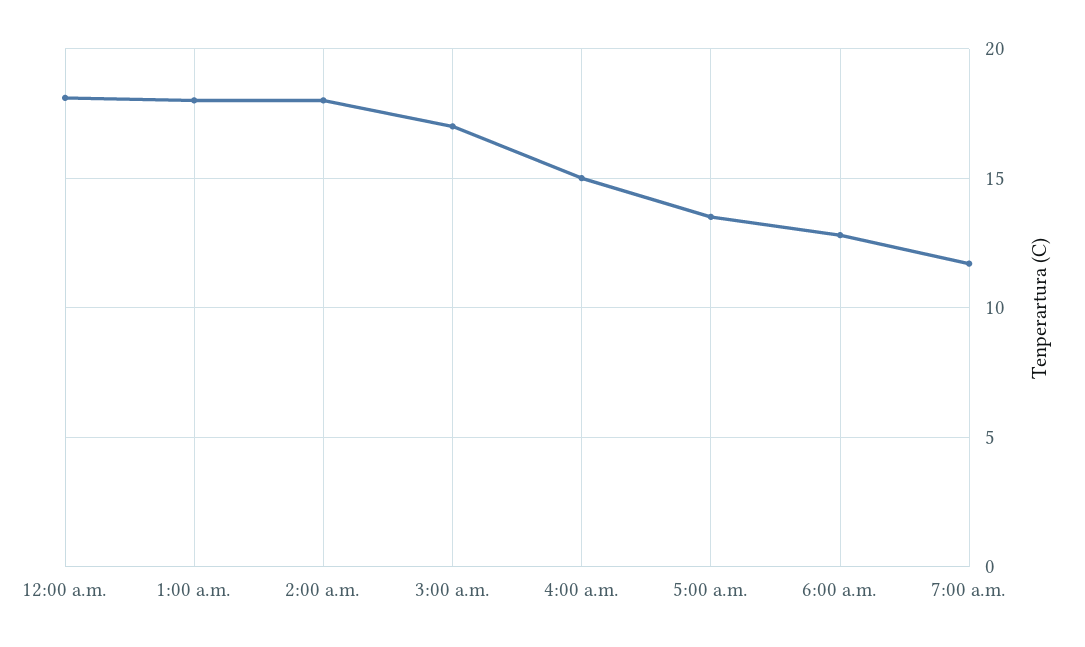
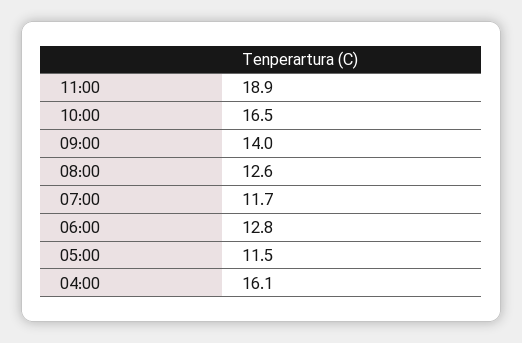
12:00 a.m.: 18 -> none
1:00 a.m.: 18 -> none
2:00 a.m.: 18 -> none
3:00 a.m.: 17 -> none
4:00 a.m.: 15 -> 16.1
5:00 a.m.: 13.5 -> 11.5
11:00: none -> 18.9
10:00: none -> 16.5
09:00: none -> 14
08:00: none -> 12.6

